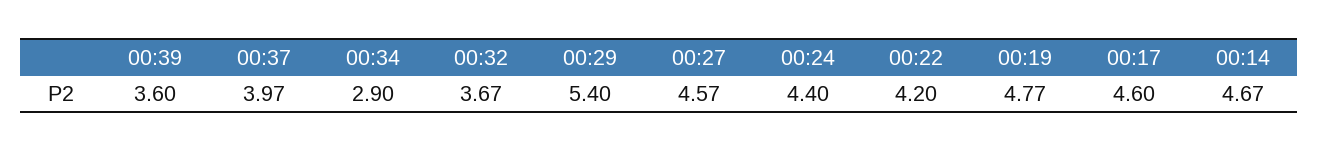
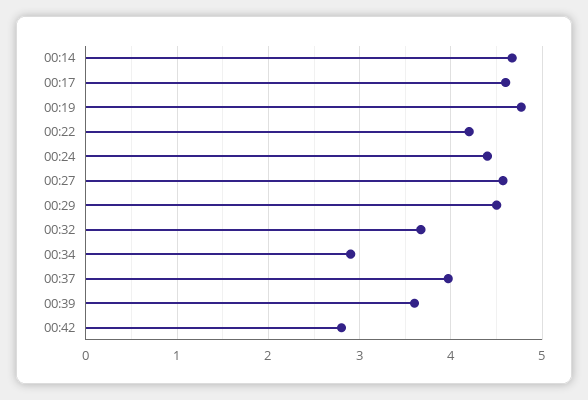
00:29: 5.4 -> 4.5
00:42: none -> 2.8

